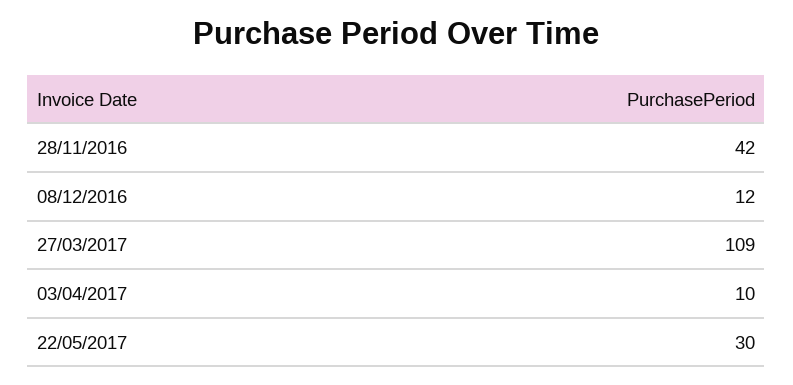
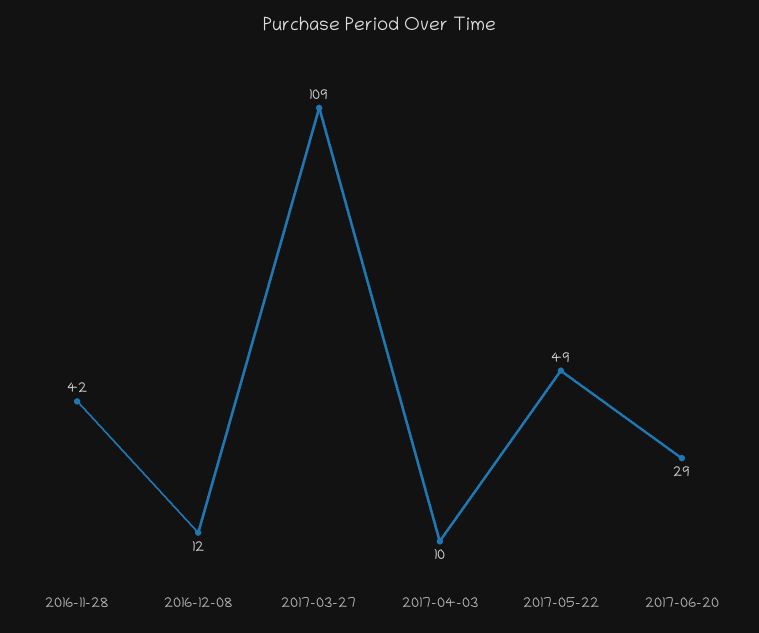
22/05/2017: 30 -> 49
2017-06-20: none -> 29

